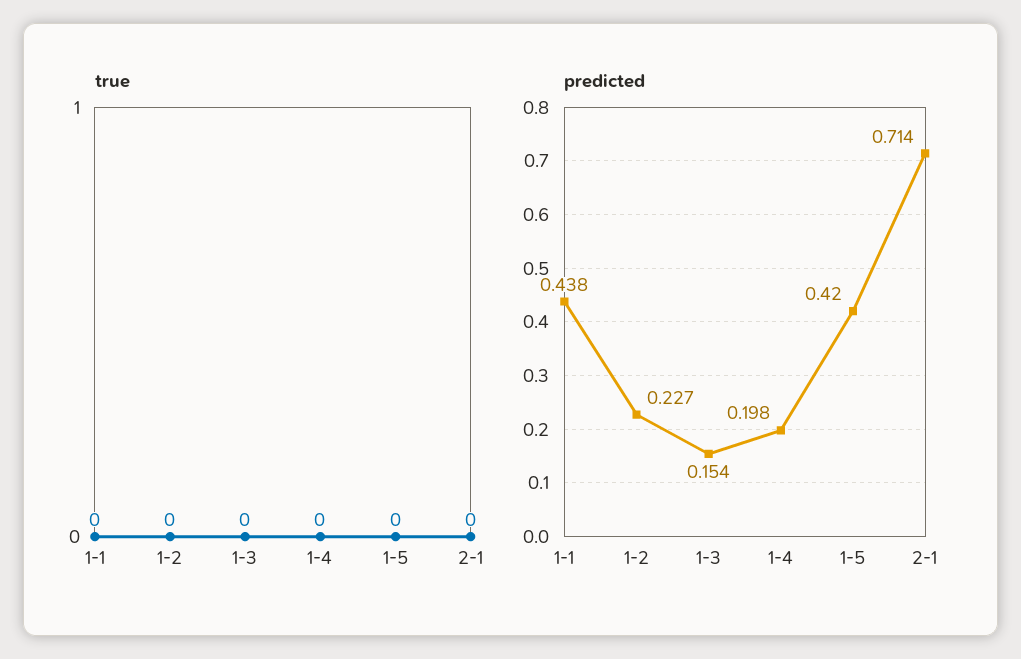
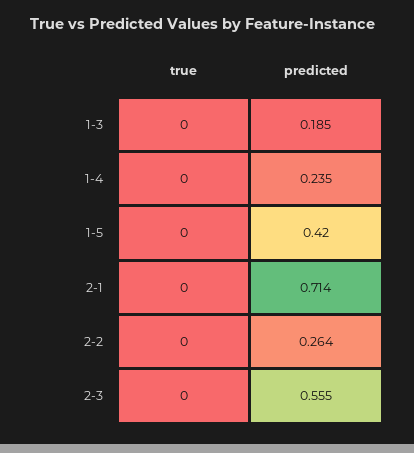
true, 1-1: 0 -> none
true, 1-2: 0 -> none
predicted, 1-1: 0.438 -> none
predicted, 1-2: 0.227 -> none
predicted, 1-3: 0.154 -> 0.185
predicted, 1-4: 0.198 -> 0.235
true, 2-2: none -> 0
predicted, 2-2: none -> 0.264
true, 2-3: none -> 0
predicted, 2-3: none -> 0.555

